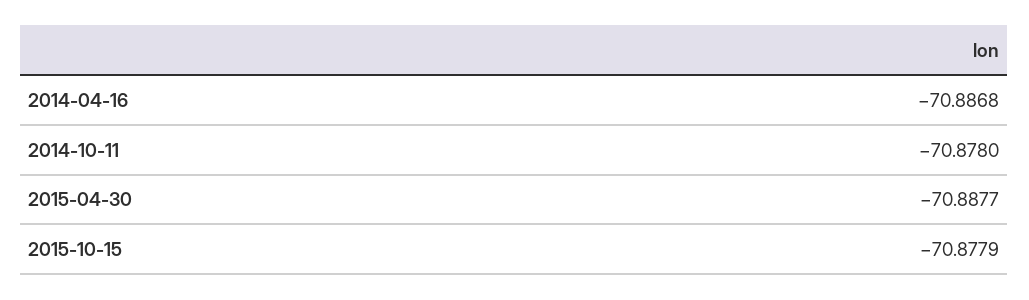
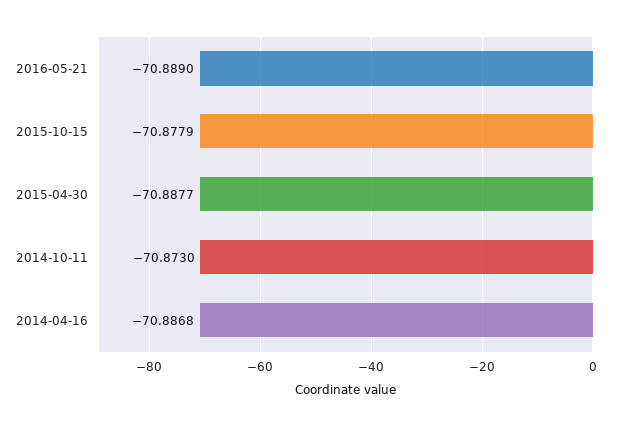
2014-10-11: -70.878 -> -70.873
2016-05-21: none -> -70.889

